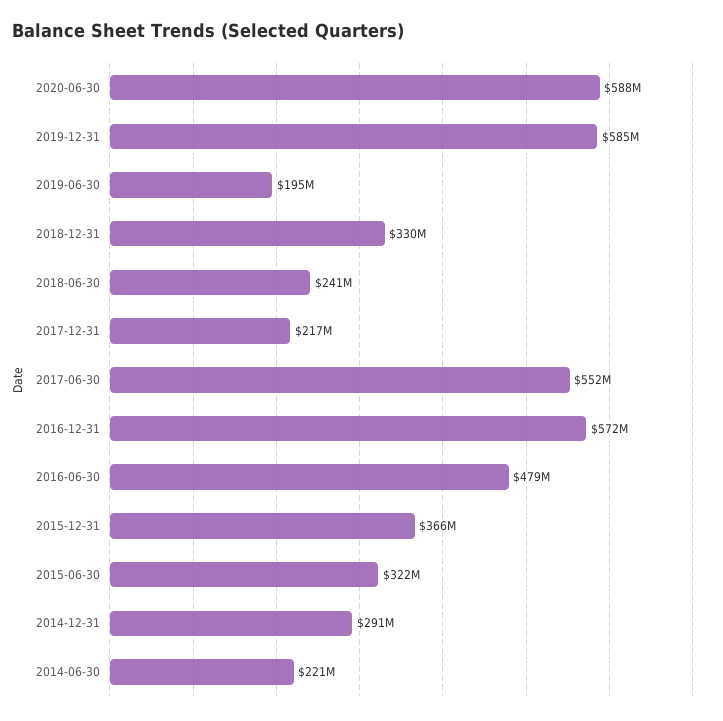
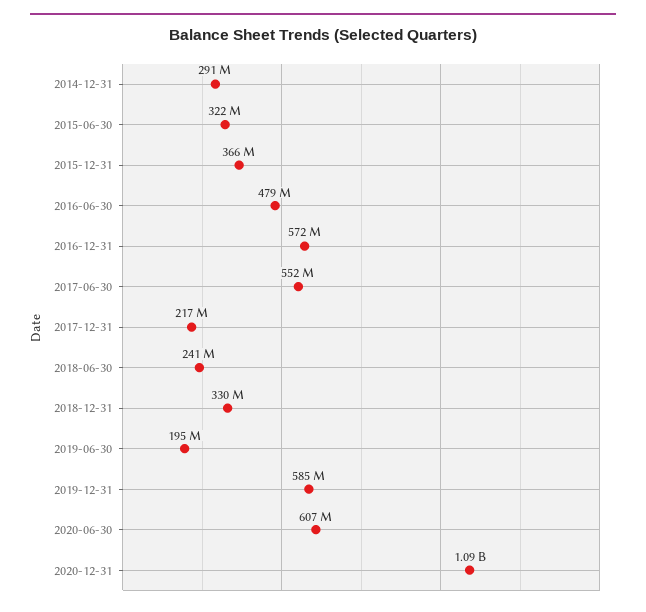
2020-06-30: 588000000 -> 607000000
2014-06-30: 221000000 -> none
2020-12-31: none -> 1090000000

